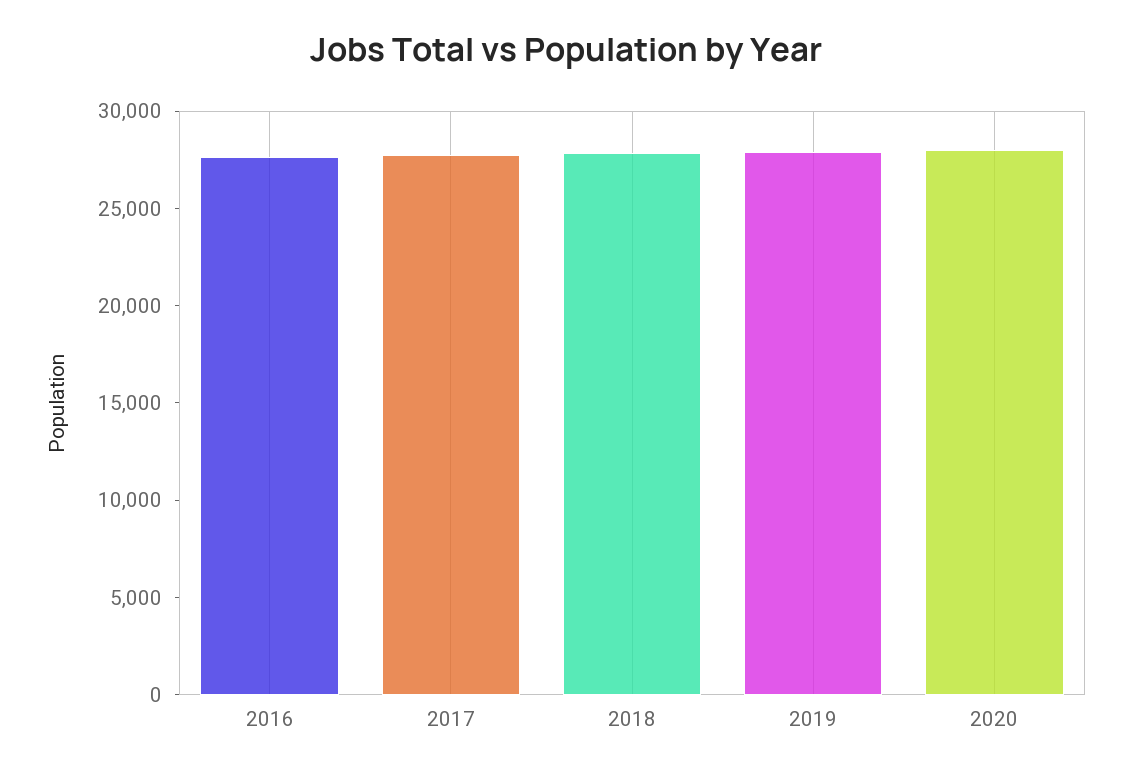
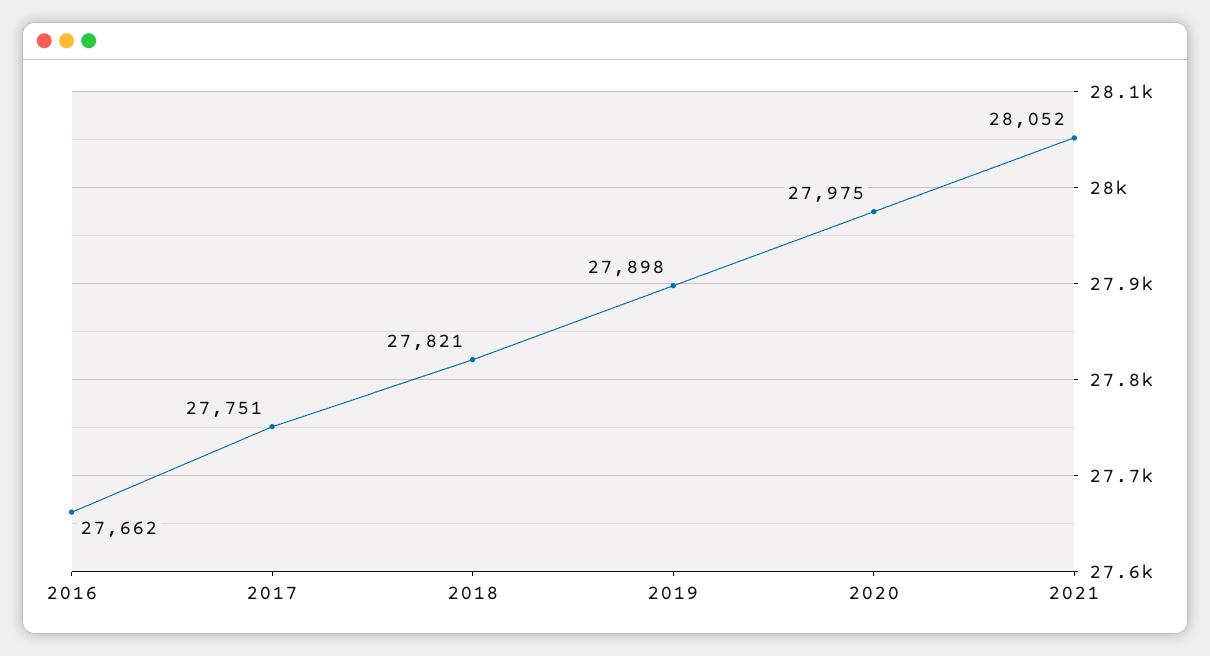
2021: none -> 28052

